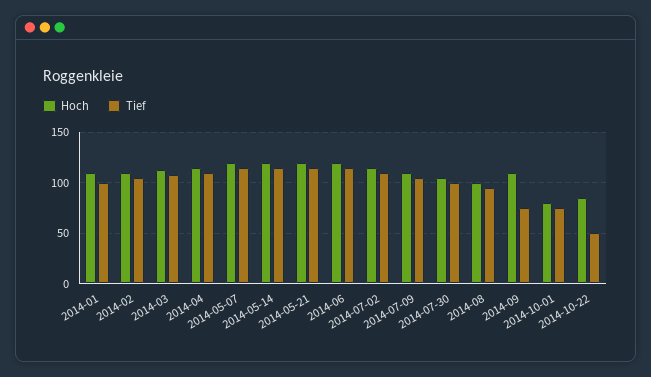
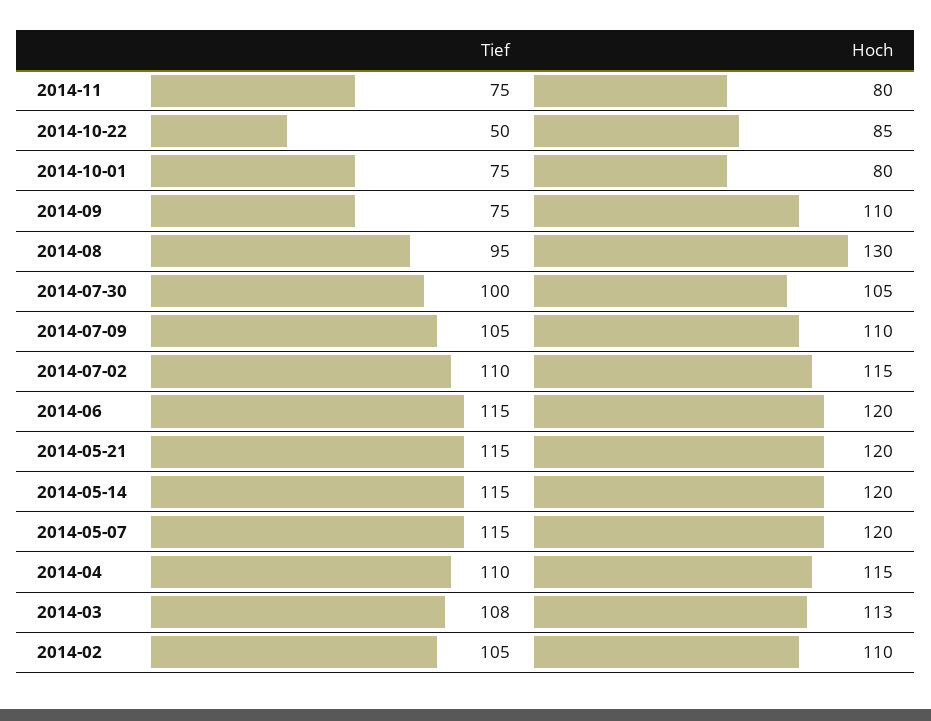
Hoch, 2014-01: 110 -> none
Tief, 2014-01: 100 -> none
Hoch, 2014-08: 100 -> 130
Tief, 2014-11: none -> 75
Hoch, 2014-11: none -> 80

